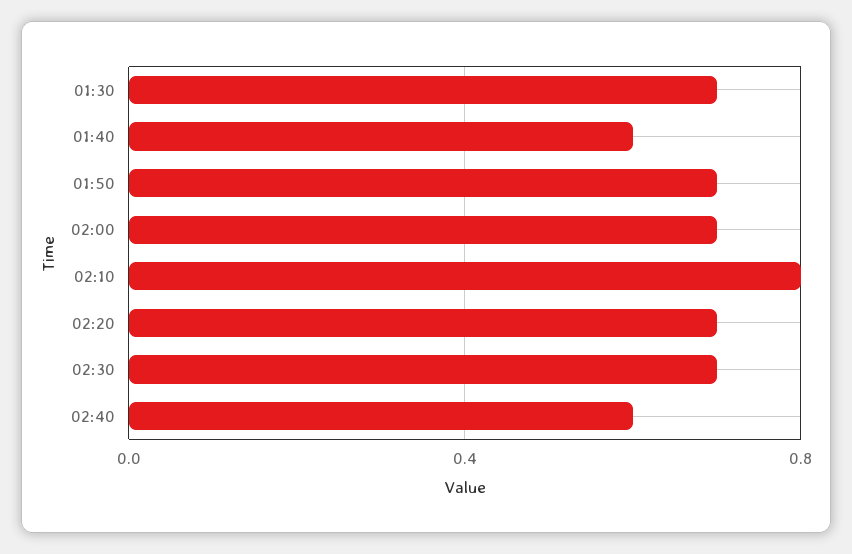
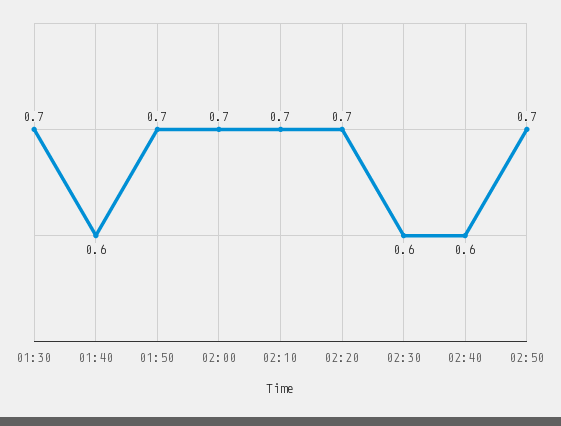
02:10: 0.8 -> 0.7
02:30: 0.7 -> 0.6
02:50: none -> 0.7

